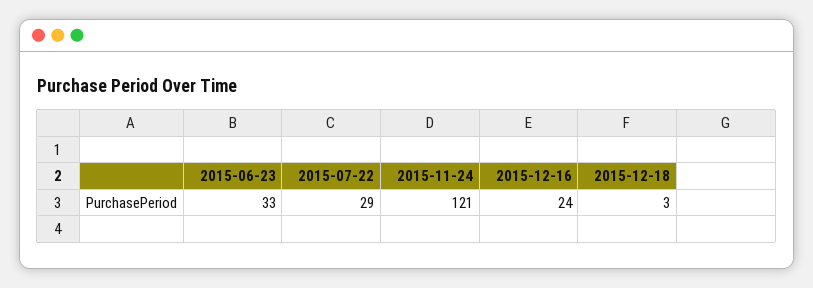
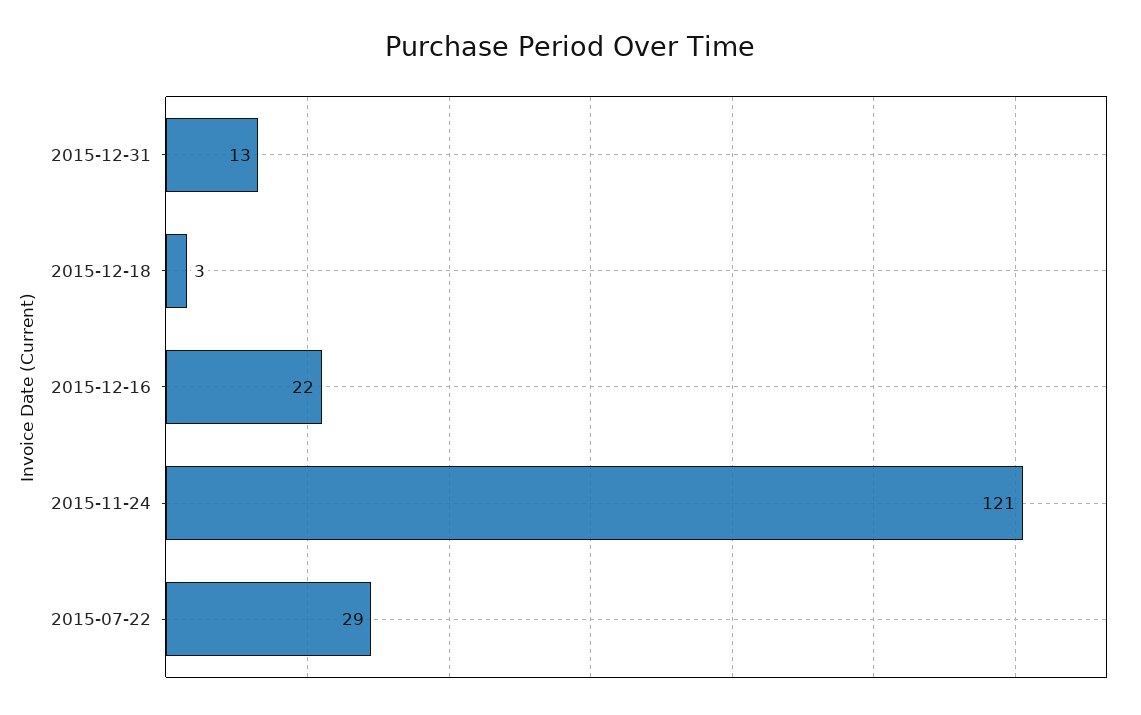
2015-06-23: 33 -> none
2015-12-16: 24 -> 22
2015-12-31: none -> 13

